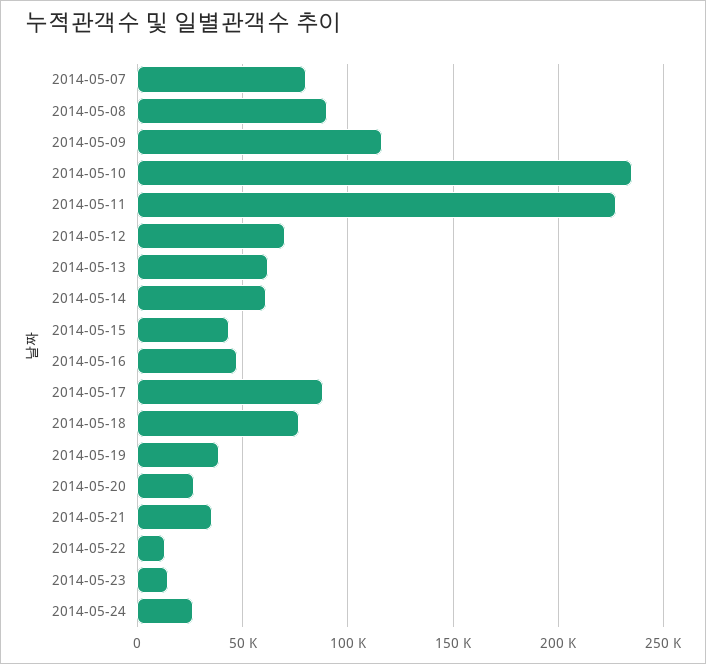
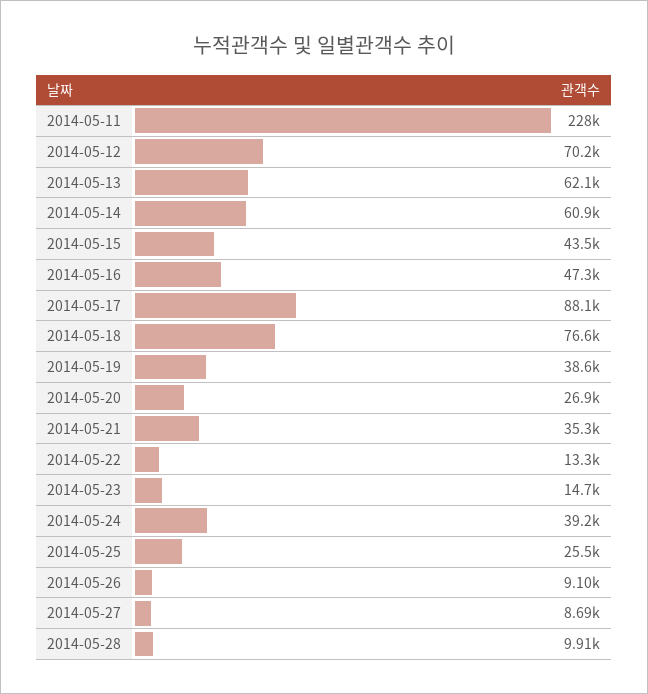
2014-05-07: 80000 -> none
2014-05-08: 90000 -> none
2014-05-09: 115000 -> none
2014-05-10: 235000 -> none
2014-05-24: 25000 -> 39200
2014-05-25: none -> 25500
2014-05-26: none -> 9100
2014-05-27: none -> 8690
2014-05-28: none -> 9910

